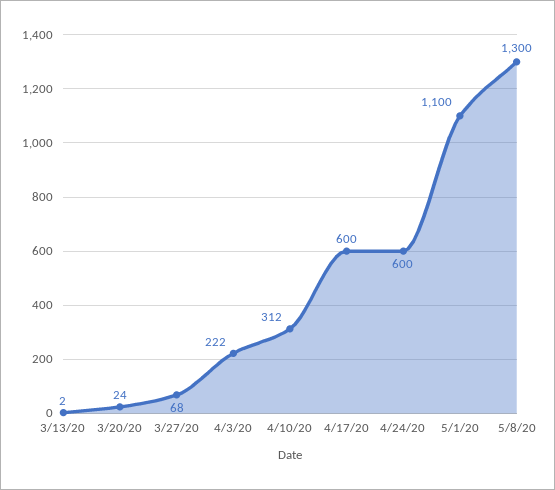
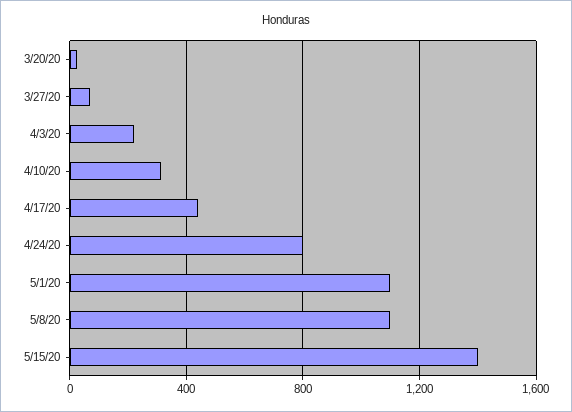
3/13/20: 2 -> none
4/17/20: 600 -> 450
4/24/20: 600 -> 800
5/8/20: 1300 -> 1100
5/15/20: none -> 1400

